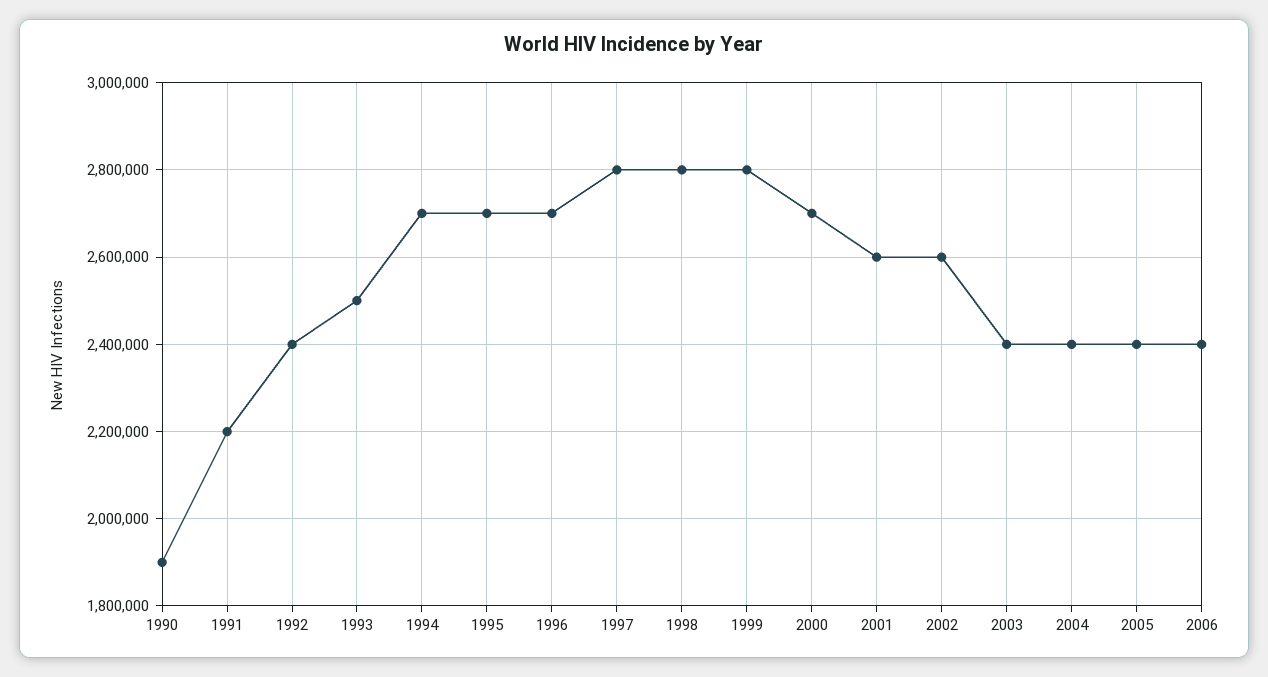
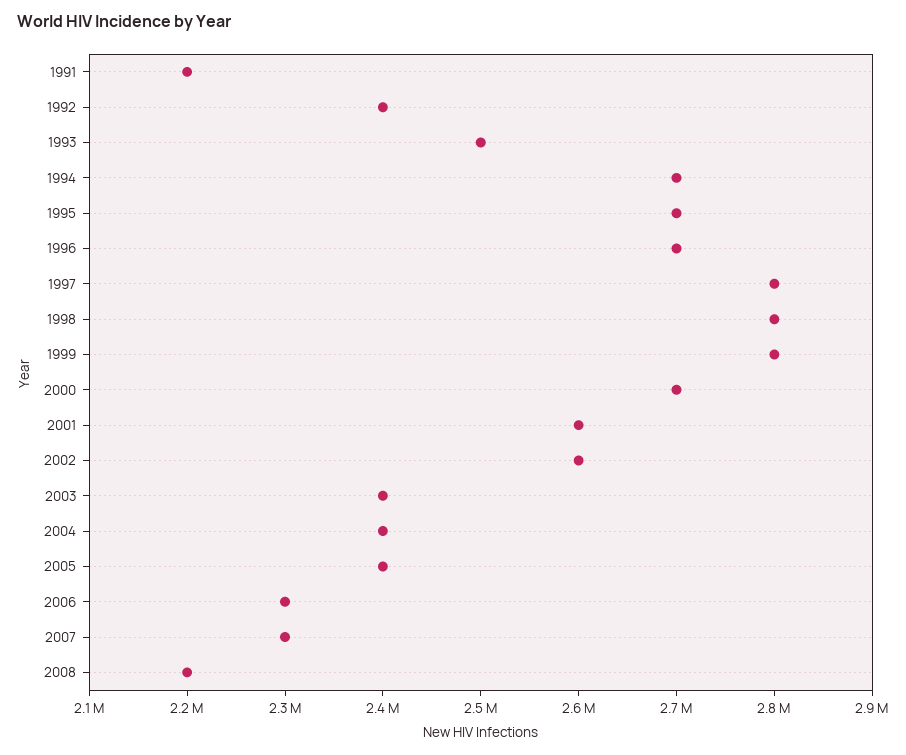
1990: 1900000 -> none
2006: 2400000 -> 2300000
2007: none -> 2300000
2008: none -> 2200000

